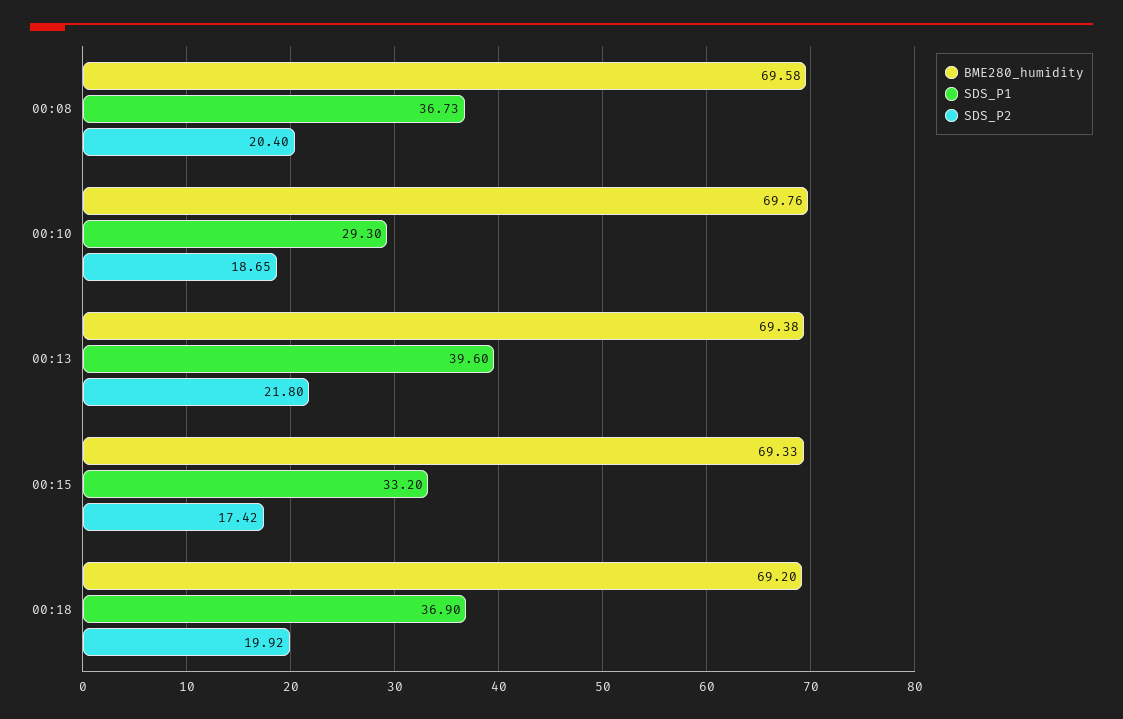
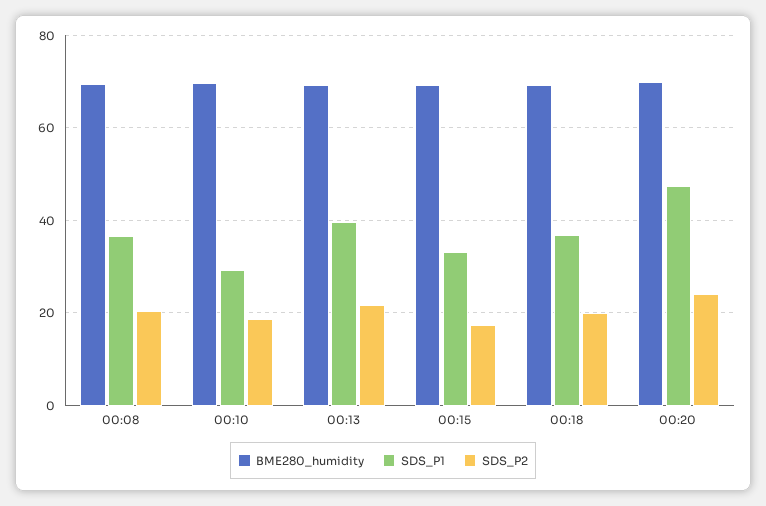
BME280_humidity, 00:20: none -> 70
SDS_P1, 00:20: none -> 48
SDS_P2, 00:20: none -> 24

